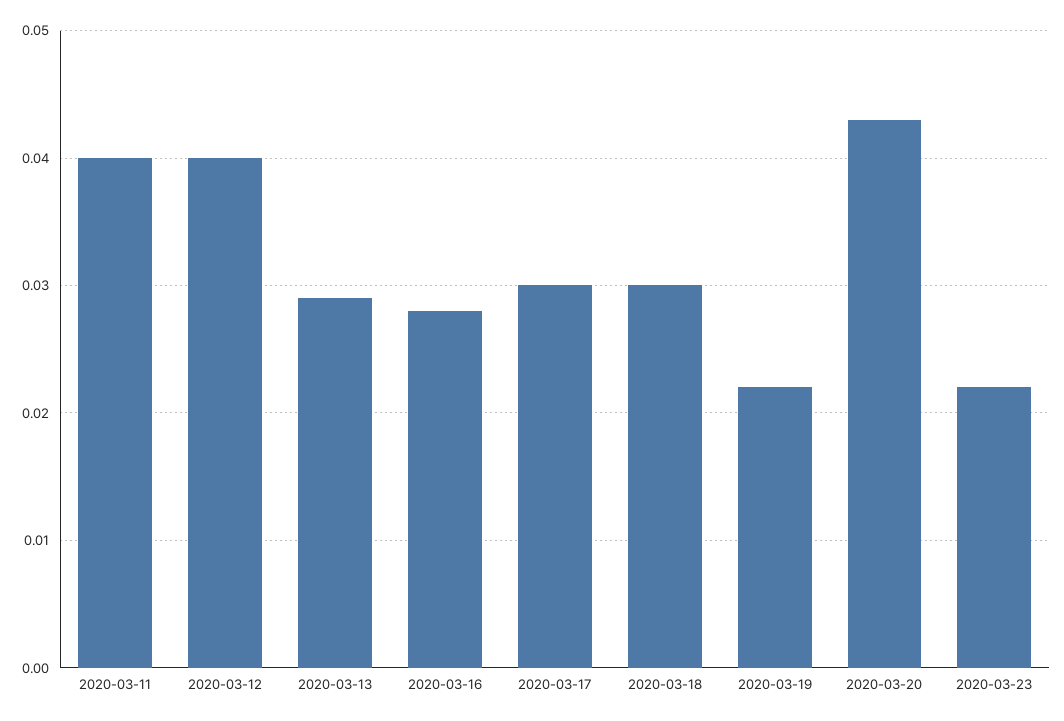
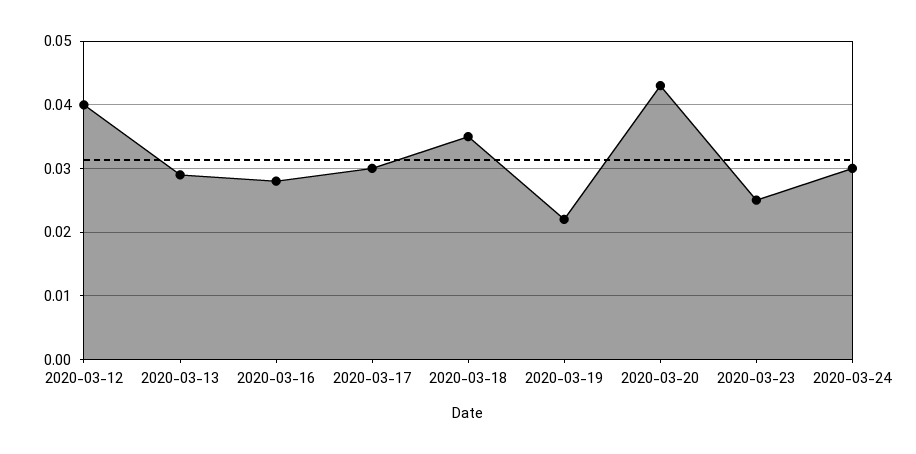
2020-03-11: 0.04 -> none
2020-03-18: 0.03 -> 0.035
2020-03-23: 0.022 -> 0.025
2020-03-24: none -> 0.03

